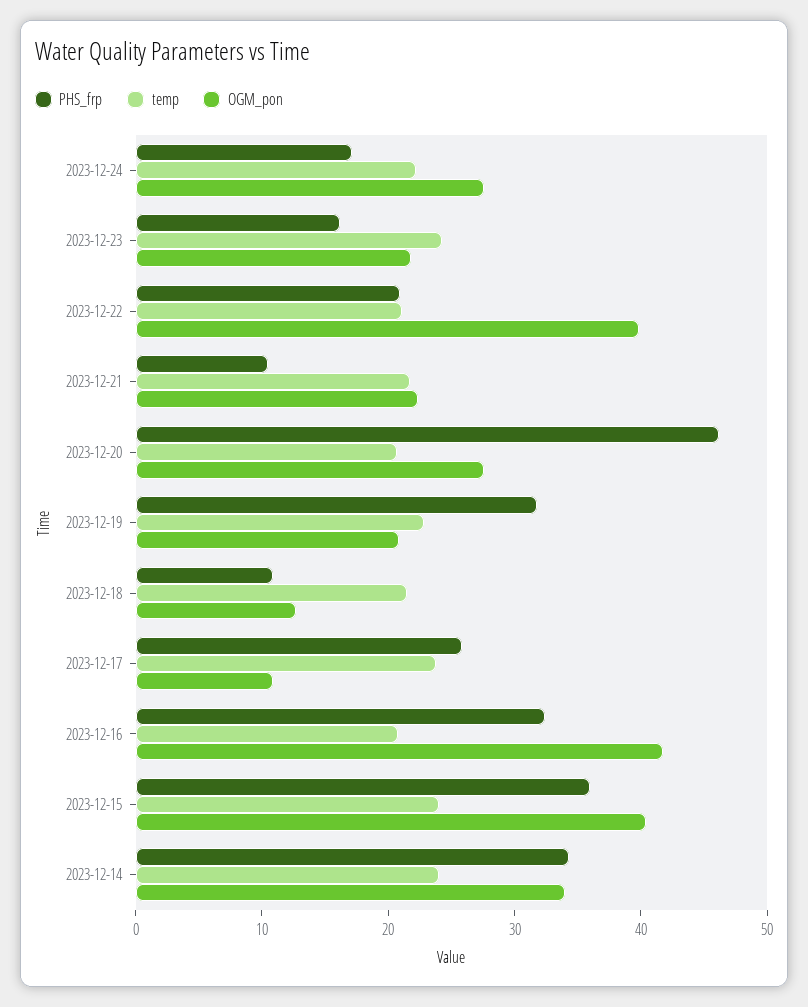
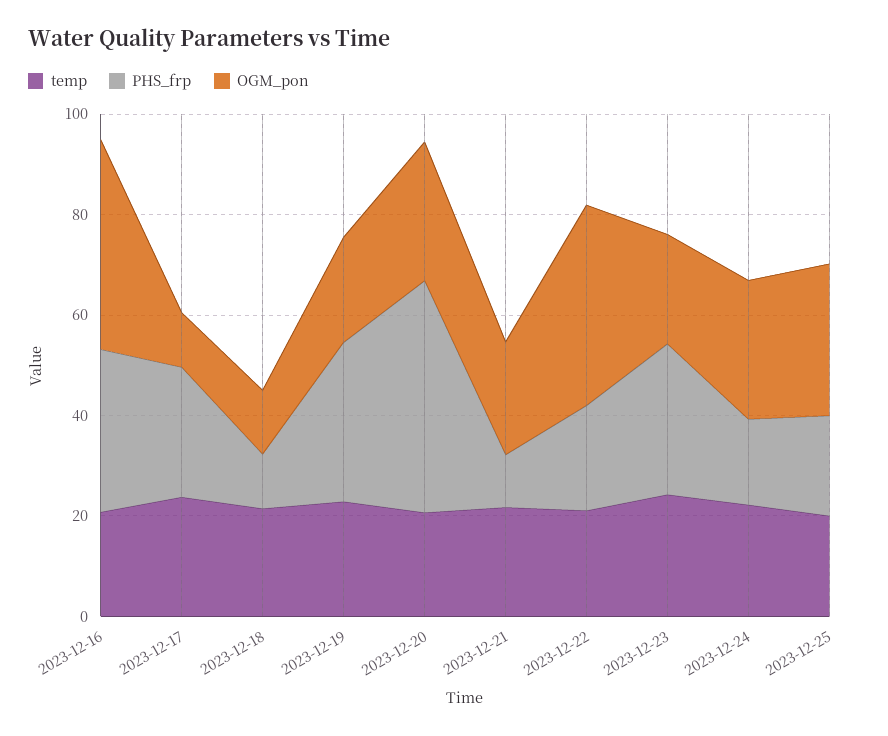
PHS_frp, 2023-12-23: 16 -> 30
PHS_frp, 2023-12-15: 36 -> none
temp, 2023-12-15: 24 -> none
OGM_pon, 2023-12-15: 40 -> none
PHS_frp, 2023-12-14: 34 -> none
temp, 2023-12-14: 24 -> none
OGM_pon, 2023-12-14: 34 -> none
temp, 2023-12-25: none -> 20
PHS_frp, 2023-12-25: none -> 20
OGM_pon, 2023-12-25: none -> 30

